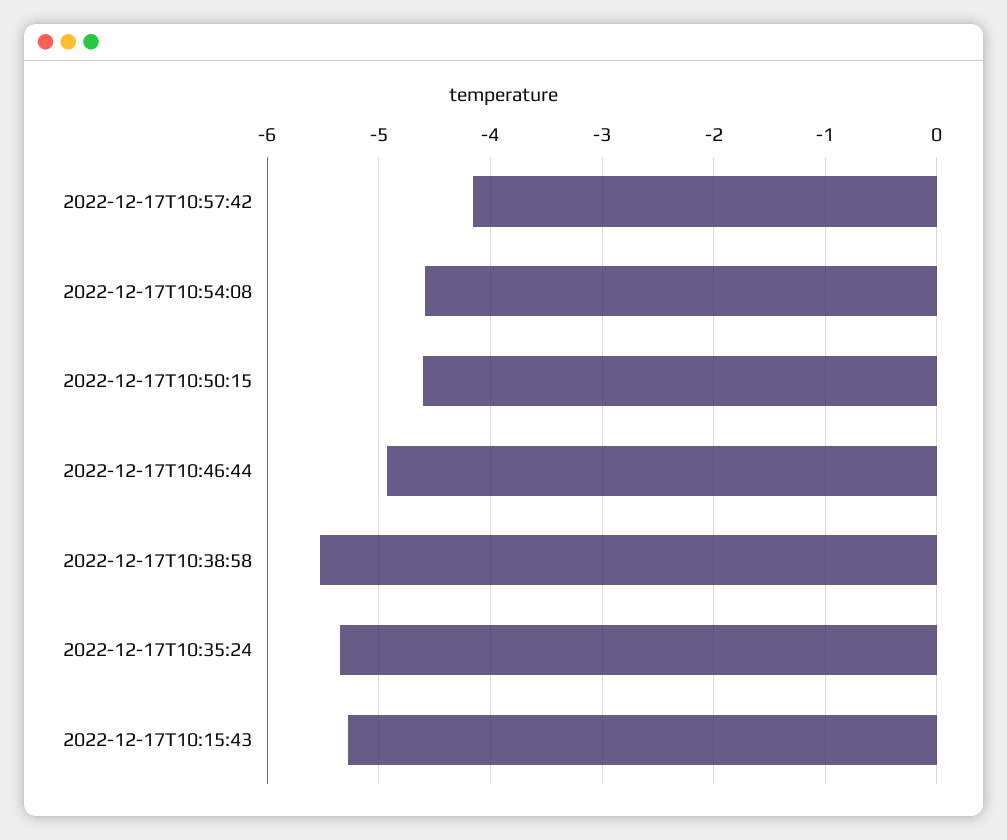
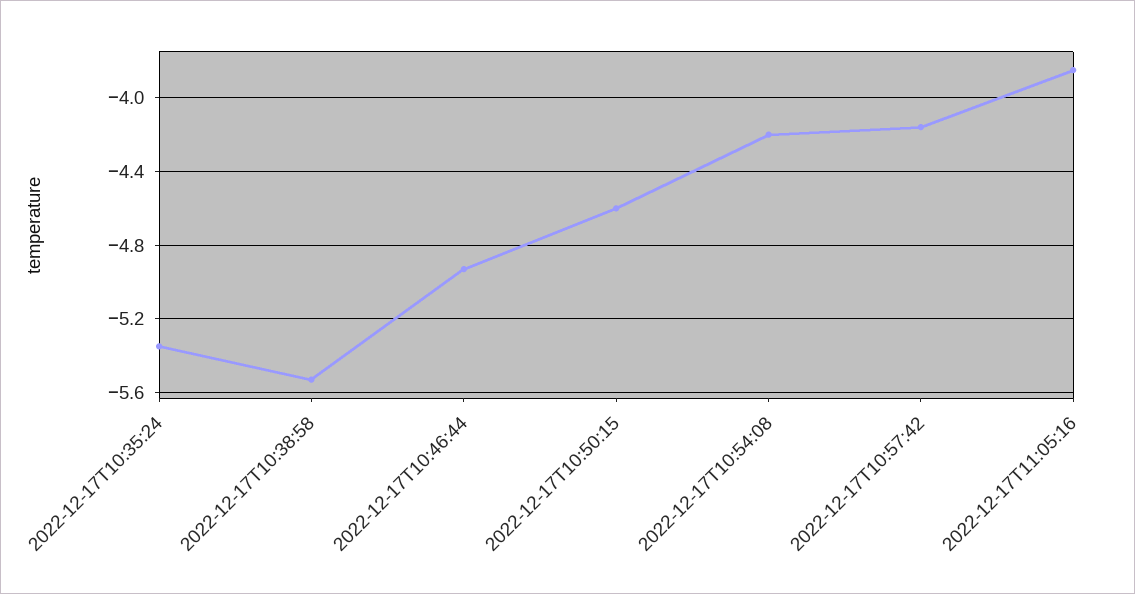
2022-12-17T10:54:08: -4.6 -> -4.2
2022-12-17T10:15:43: -5.3 -> none
2022-12-17T11:05:16: none -> -3.85

